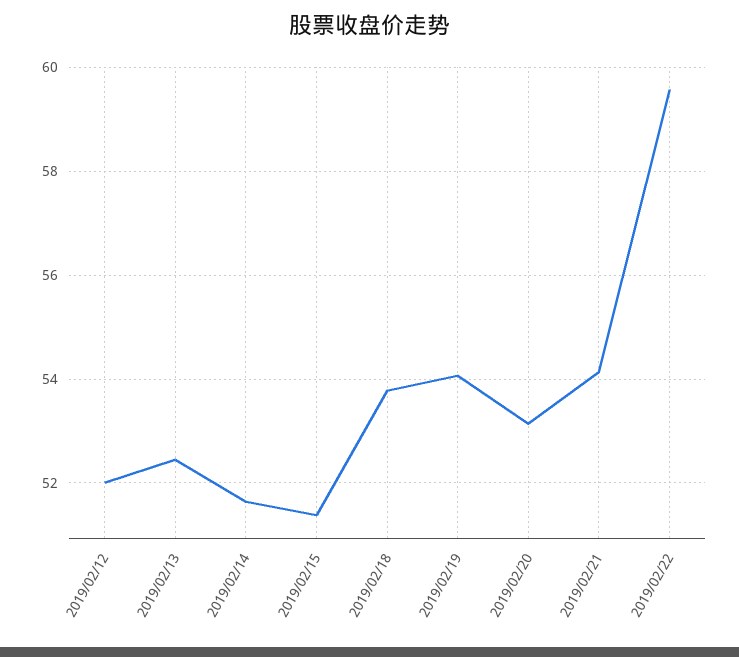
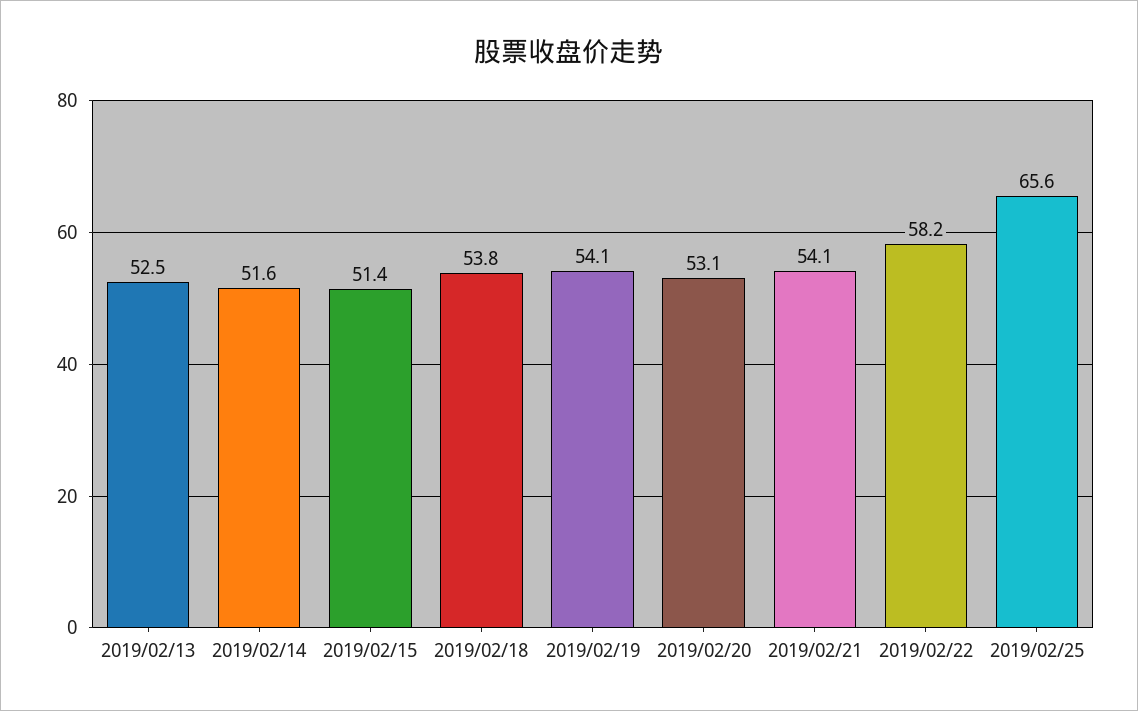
2019/02/12: 52 -> none
2019/02/22: 59.6 -> 58.2
2019/02/25: none -> 65.6

